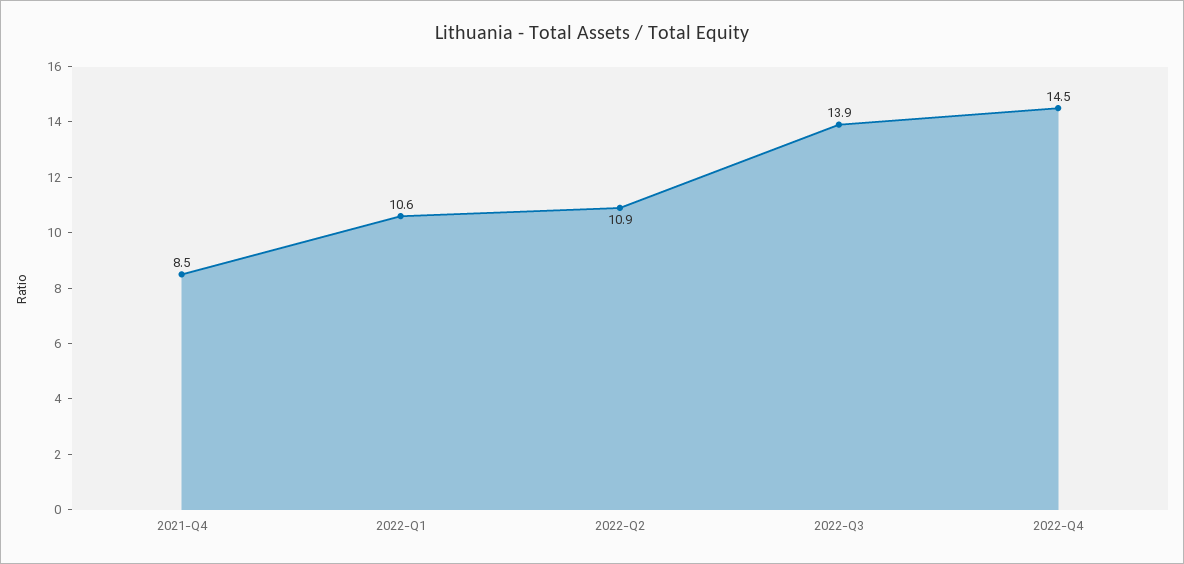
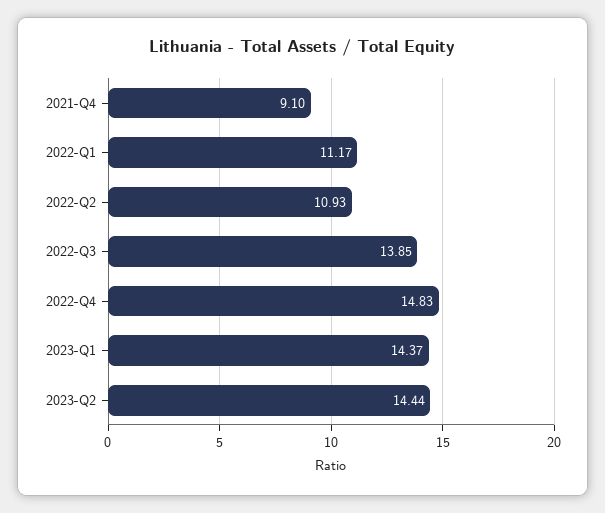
2021-Q4: 8.5 -> 9.1
2022-Q1: 10.6 -> 11.17
2022-Q4: 14.5 -> 14.83
2023-Q1: none -> 14.37
2023-Q2: none -> 14.44

